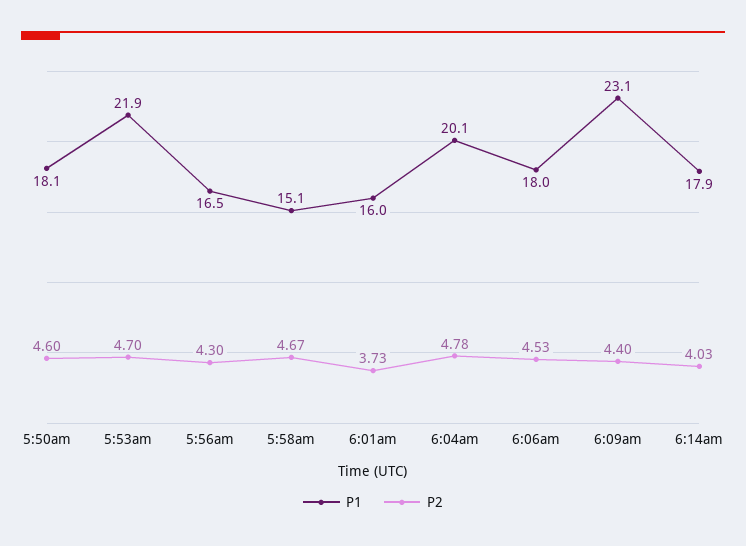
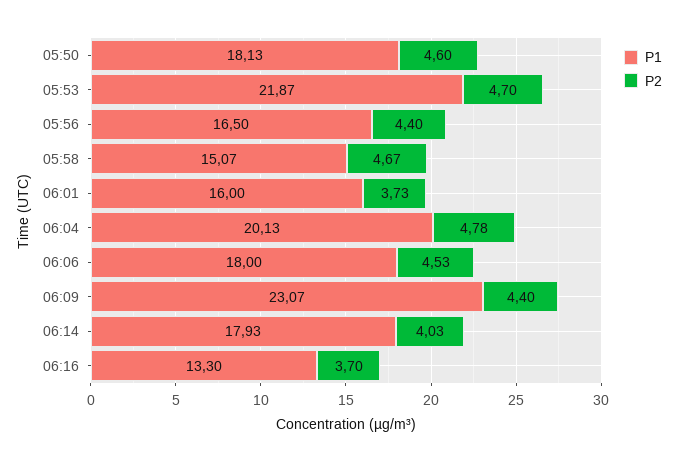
P2, 5:56am: 4.3 -> 4.4
P1, 06:16: none -> 13.3
P2, 06:16: none -> 3.7

